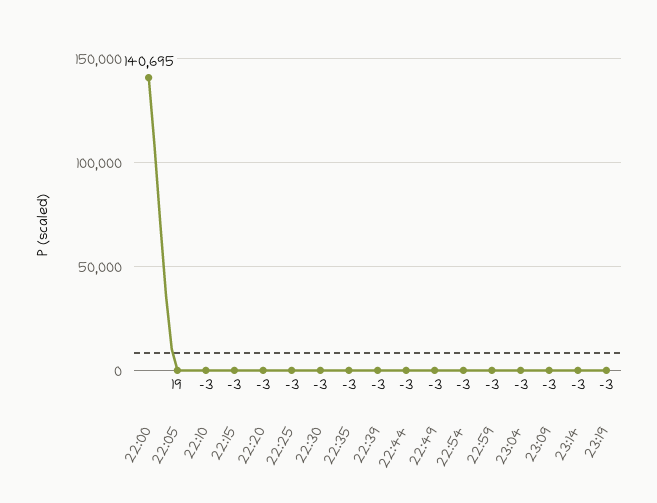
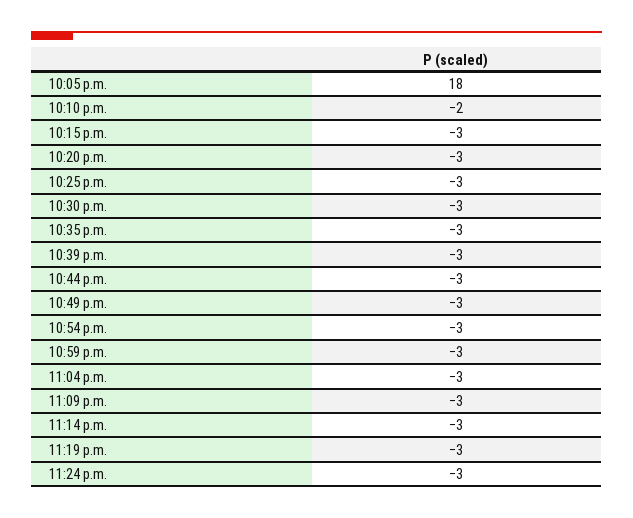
22:00: 140695 -> none
22:05: 19 -> 18
22:10: -3 -> -2
11:24 p.m.: none -> -3

